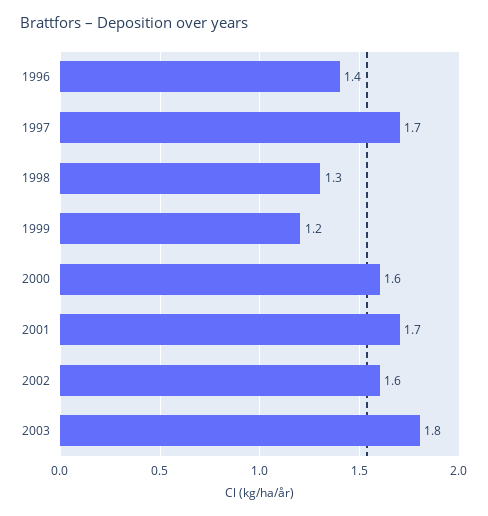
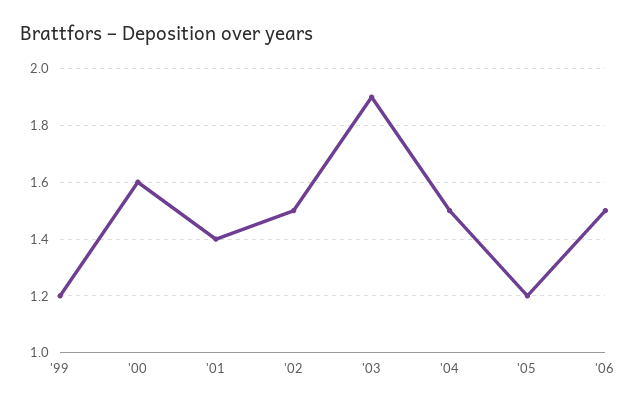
1996: 1.4 -> none
1997: 1.7 -> none
1998: 1.3 -> none
2001: 1.7 -> 1.4
2002: 1.6 -> 1.5
2003: 1.8 -> 1.9
'04: none -> 1.5
'05: none -> 1.2
'06: none -> 1.5

